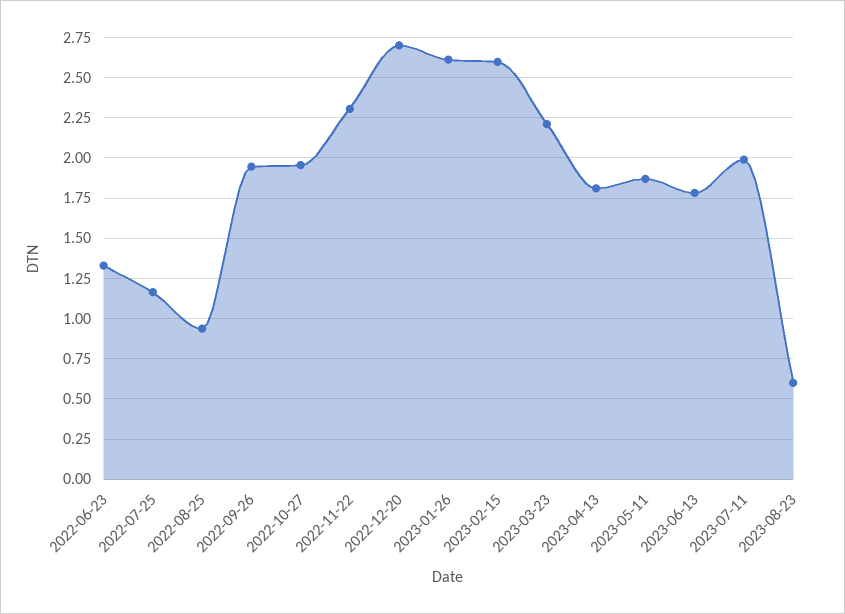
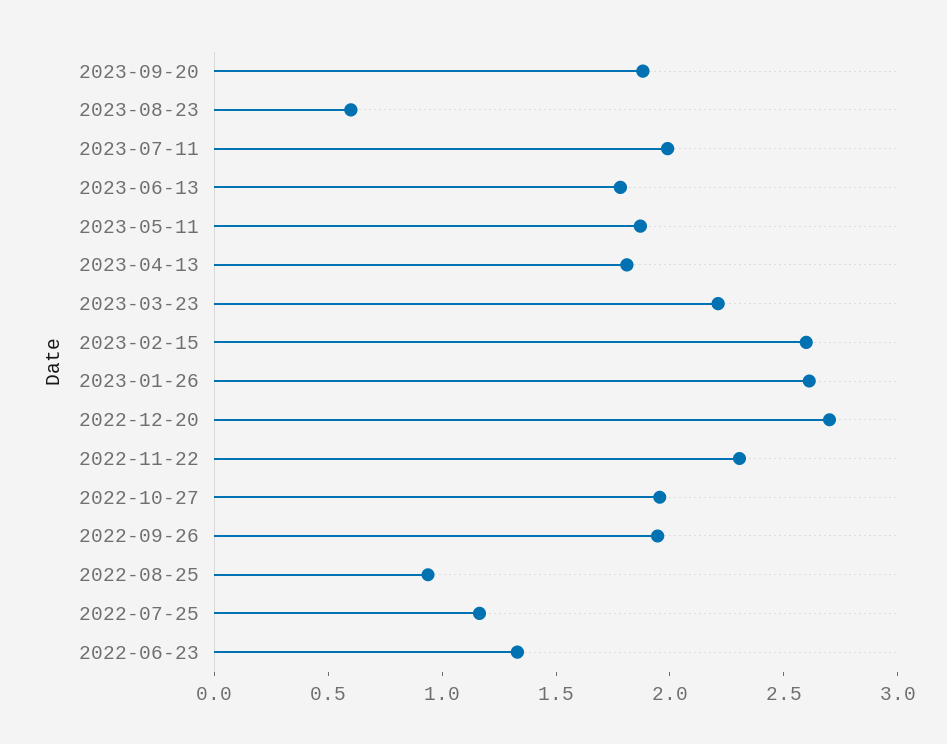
2023-09-20: none -> 1.9

